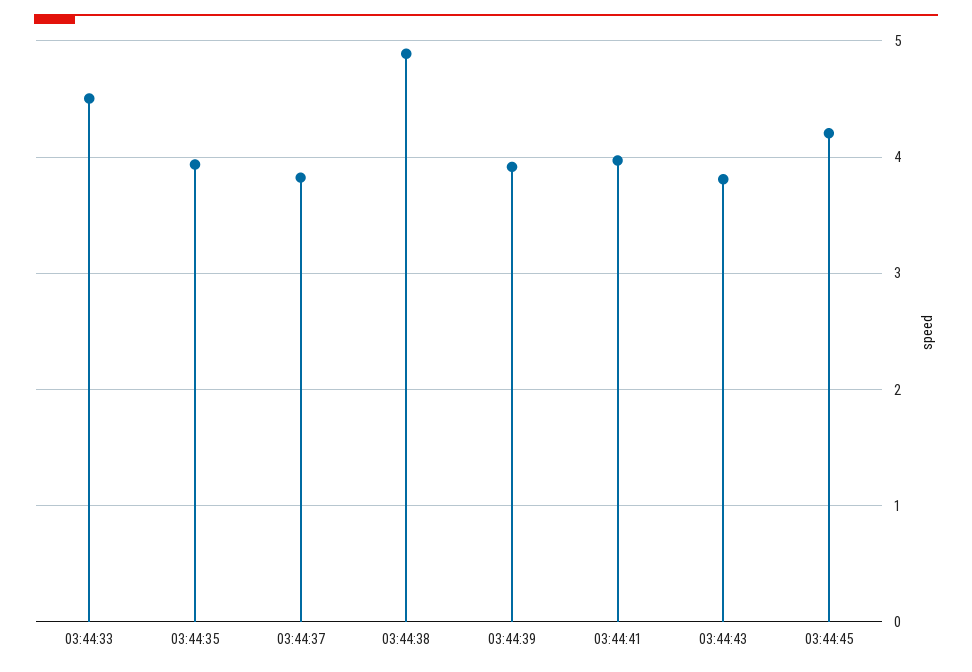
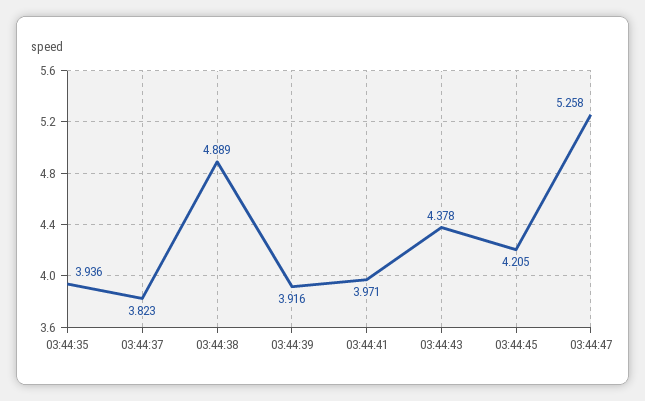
03:44:33: 4.5 -> none
03:44:43: 3.8 -> 4.378
03:44:47: none -> 5.258

